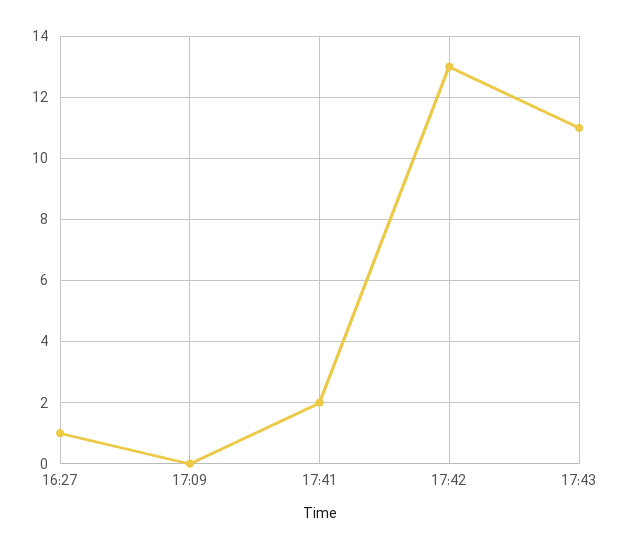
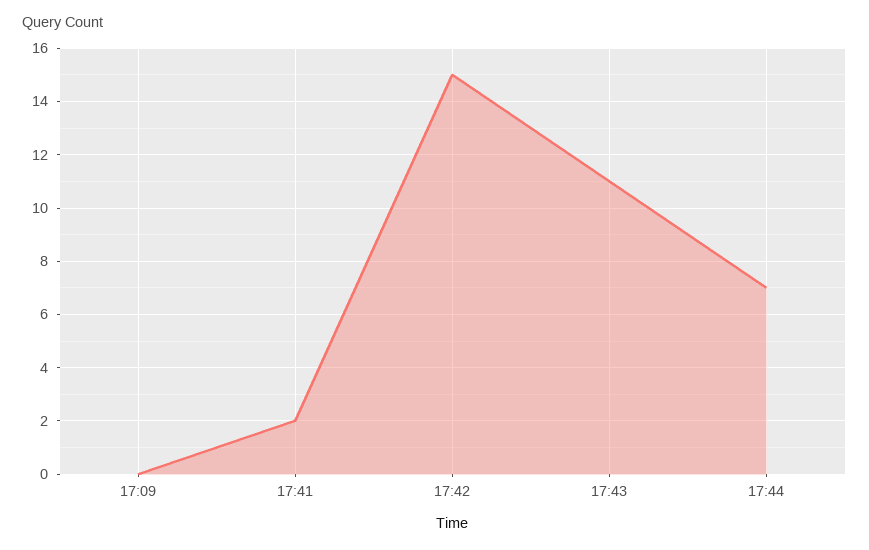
16:27: 1 -> none
17:42: 13 -> 15
17:44: none -> 7

